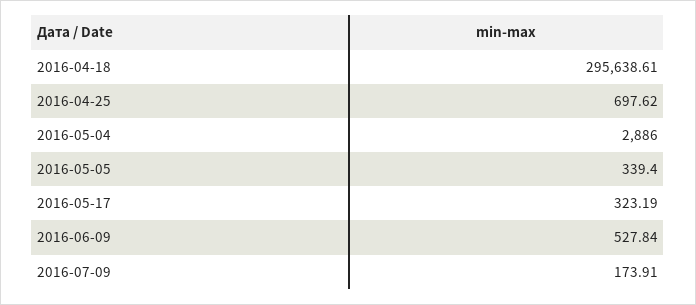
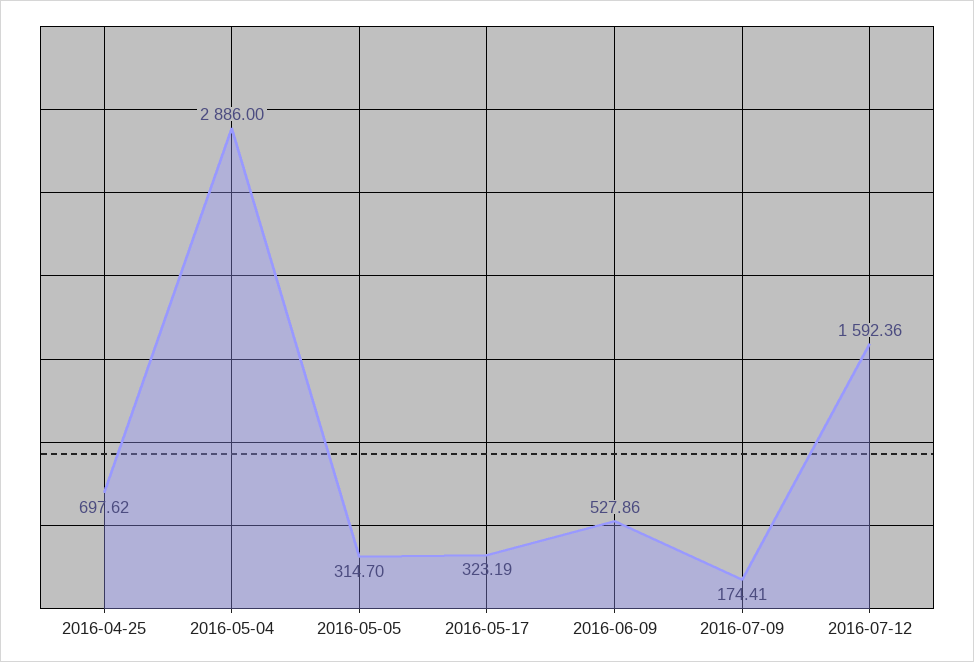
2016-04-18: 295638.61 -> none
2016-05-05: 339.4 -> 314.7
2016-06-09: 527.84 -> 527.86
2016-07-09: 173.91 -> 174.41
2016-07-12: none -> 1592.36

